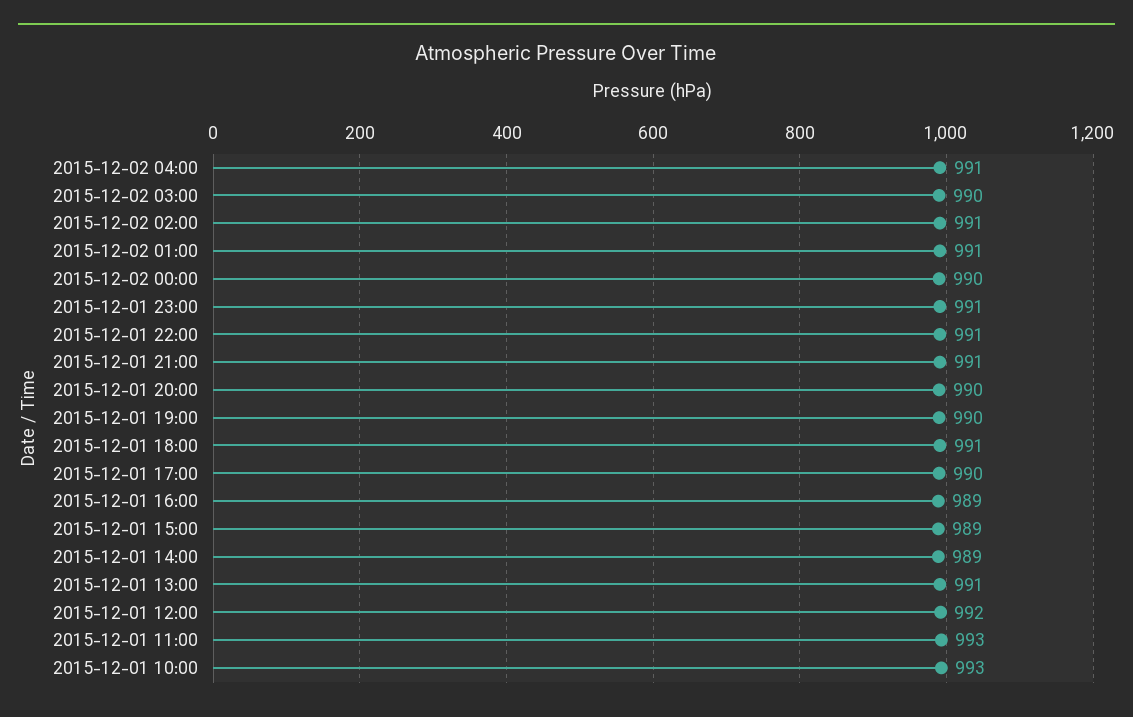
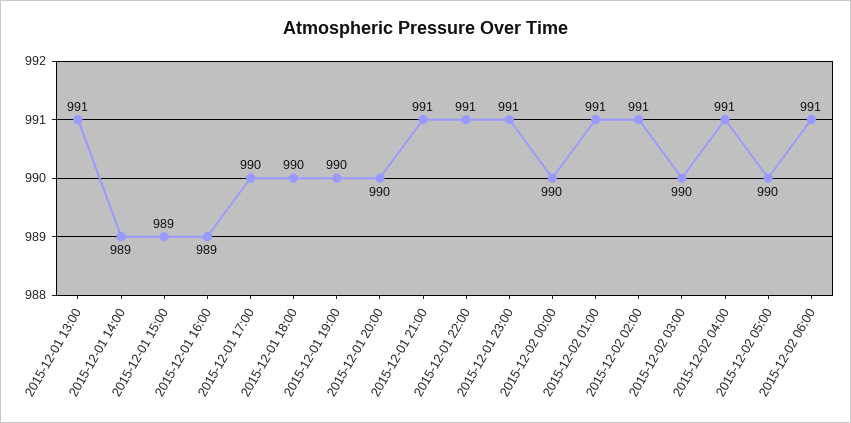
2015-12-01 18:00: 991 -> 990
2015-12-01 12:00: 992 -> none
2015-12-01 11:00: 993 -> none
2015-12-01 10:00: 993 -> none
2015-12-02 05:00: none -> 990
2015-12-02 06:00: none -> 991

